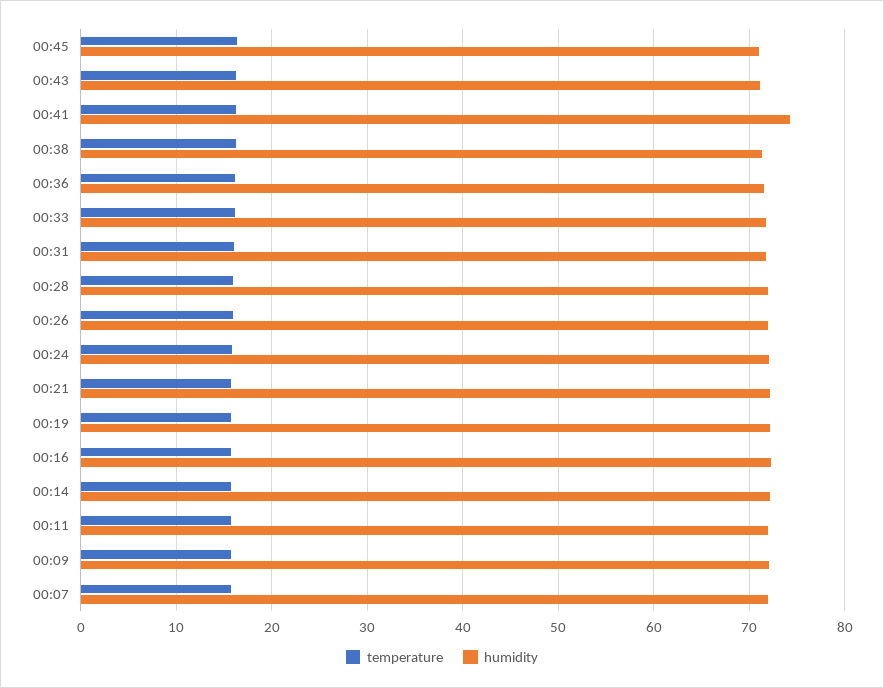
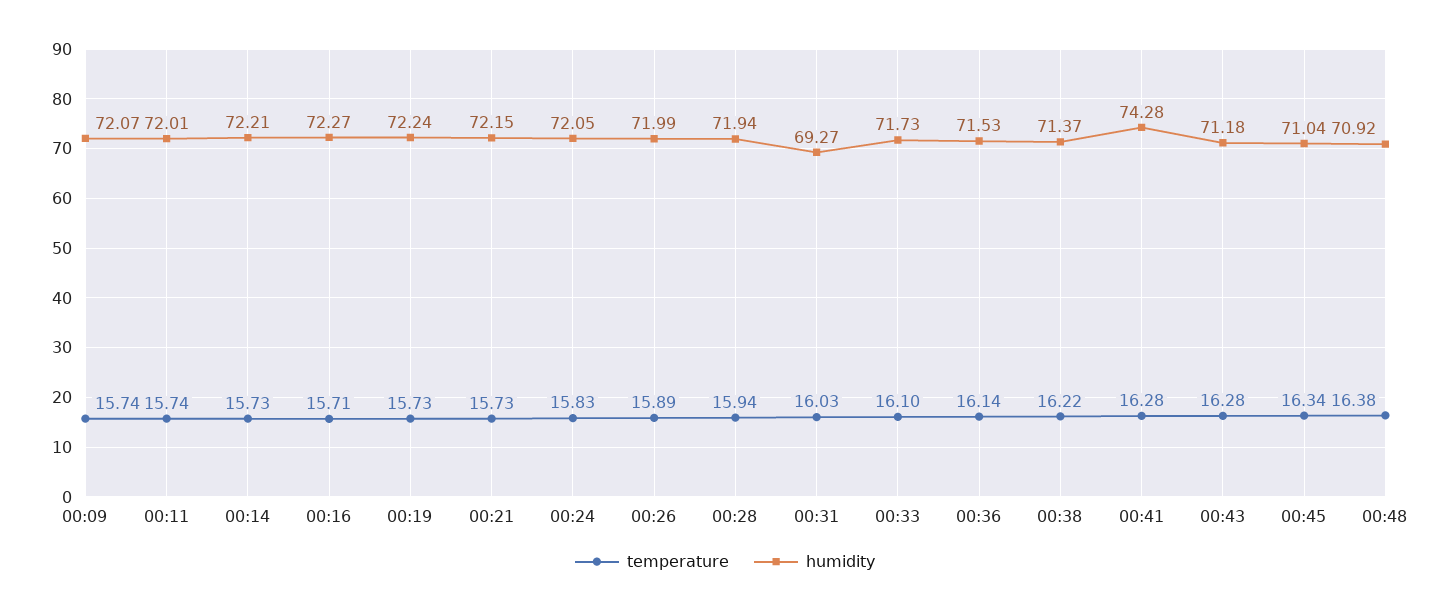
humidity, 00:31: 72 -> 69.27
temperature, 00:07: 16 -> none
humidity, 00:07: 72 -> none
temperature, 00:48: none -> 16.38
humidity, 00:48: none -> 70.92

